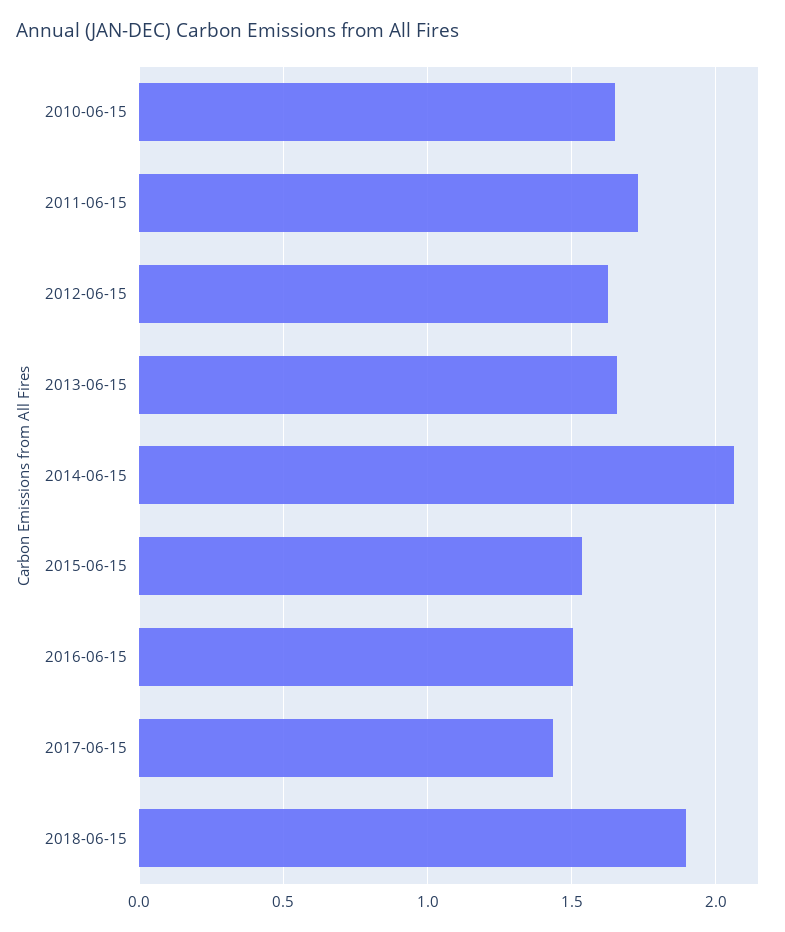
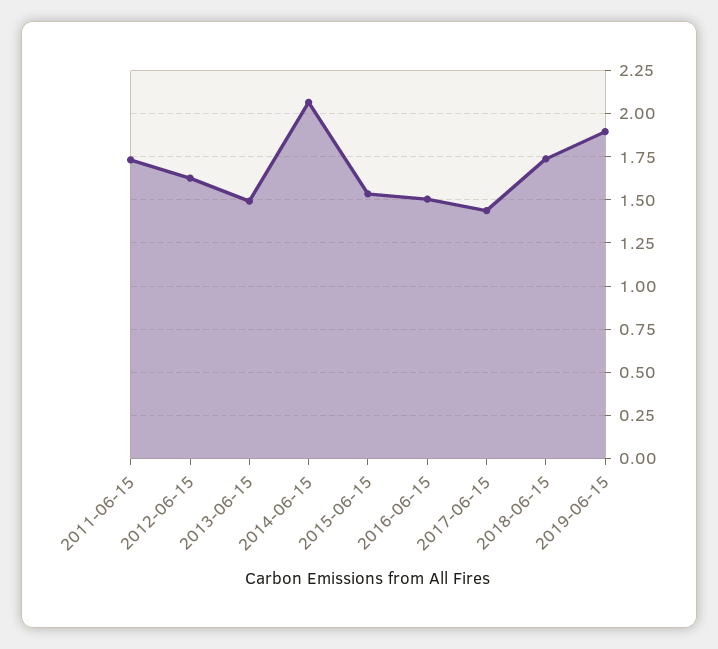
2010-06-15: 1.65 -> none
2013-06-15: 1.65 -> 1.5
2018-06-15: 1.9 -> 1.75
2019-06-15: none -> 1.9

